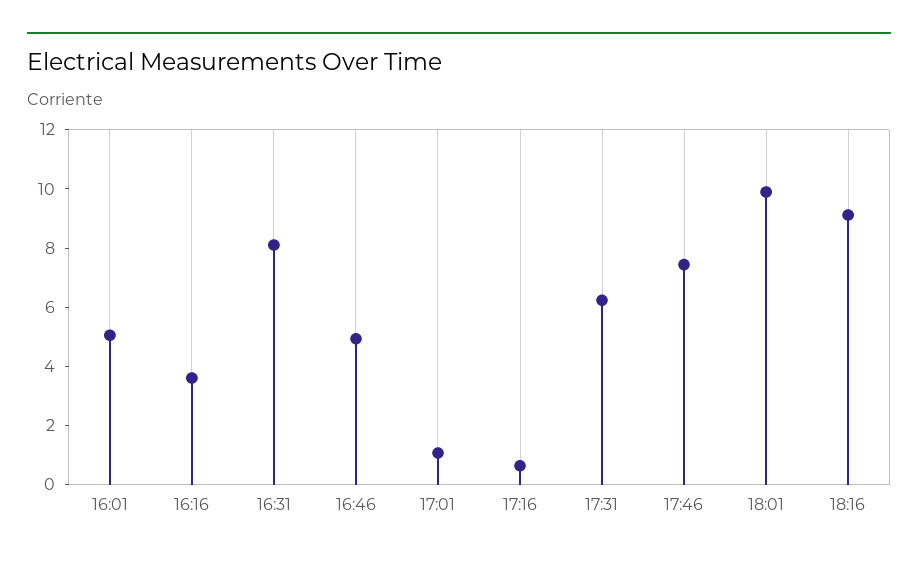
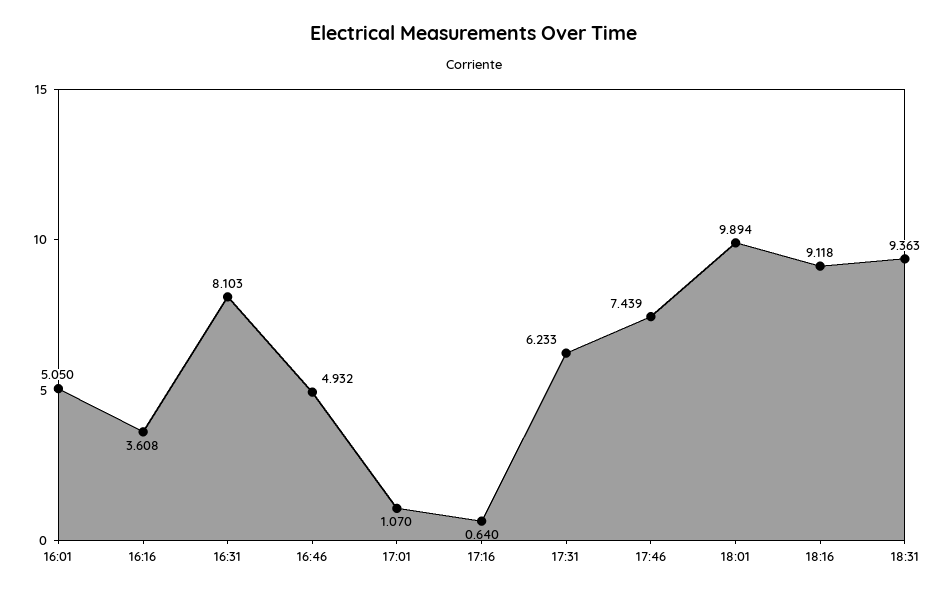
18:31: none -> 9.363

